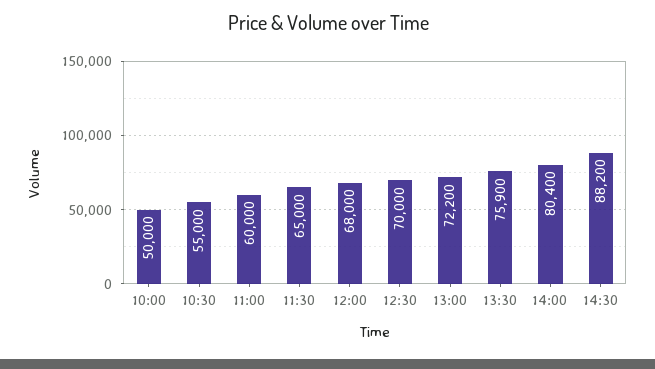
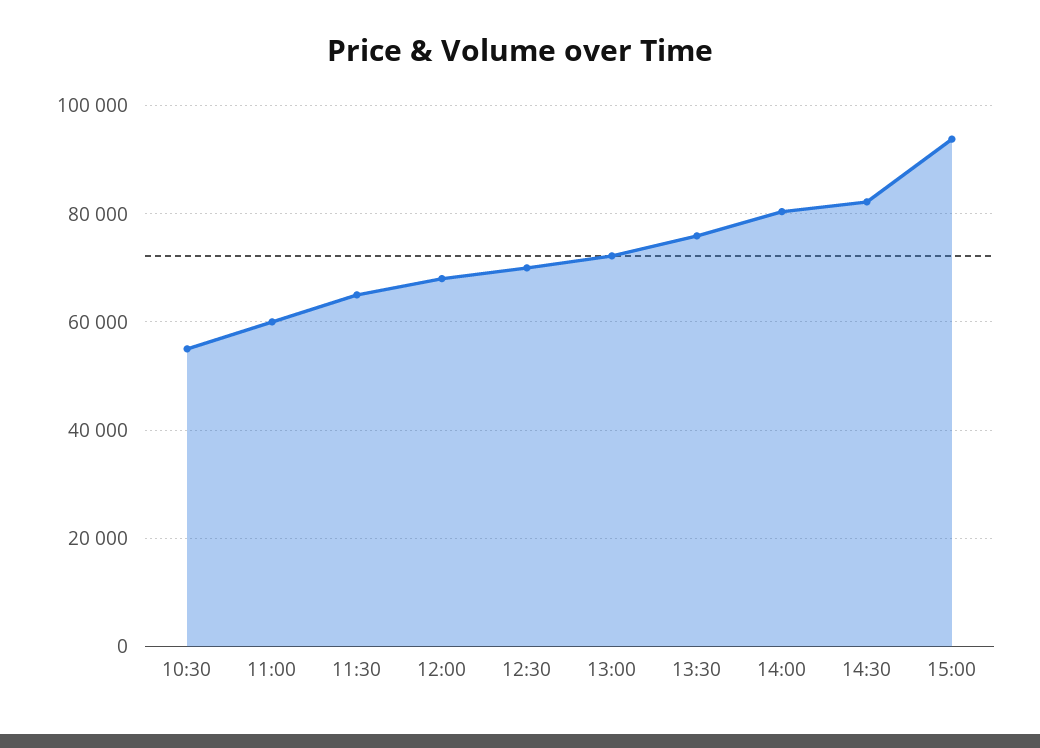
10:00: 50000 -> none
14:30: 88200 -> 82000
15:00: none -> 94000

